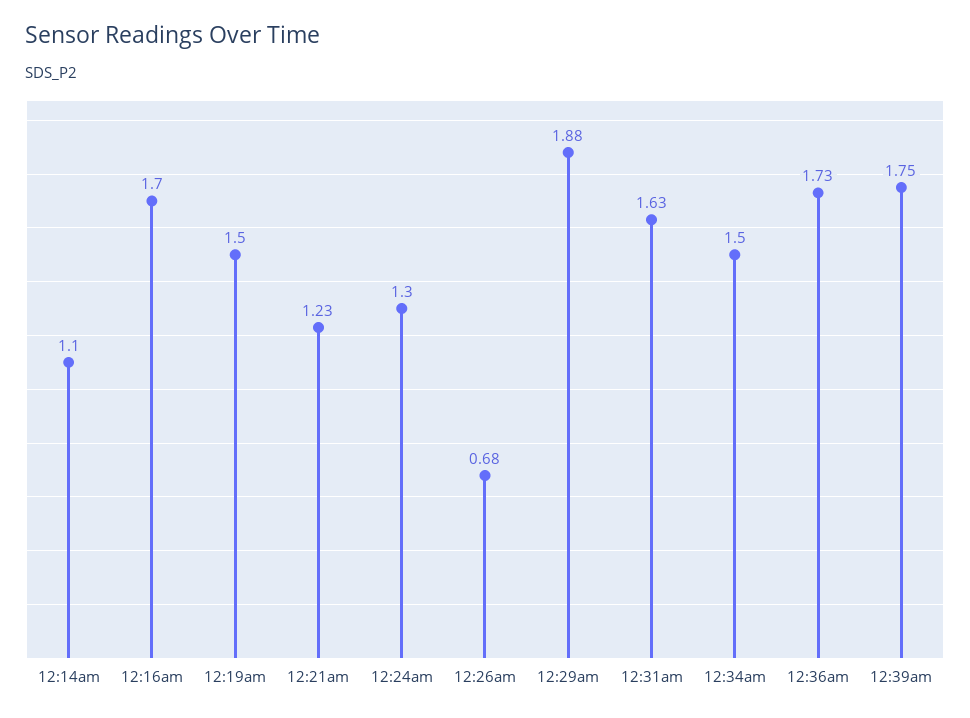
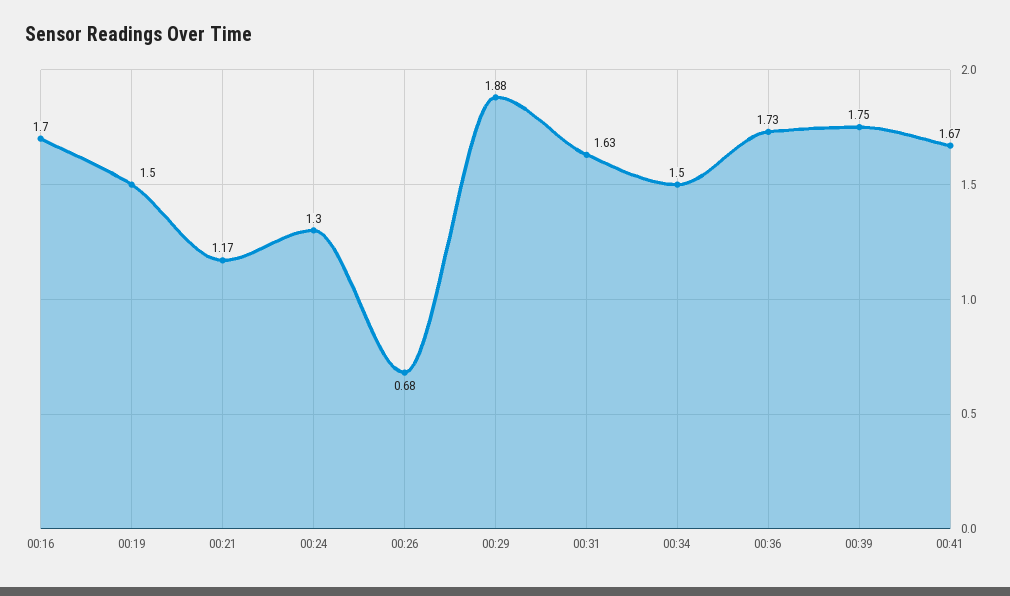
12:14am: 1.1 -> none
12:21am: 1.23 -> 1.17
00:41: none -> 1.67

